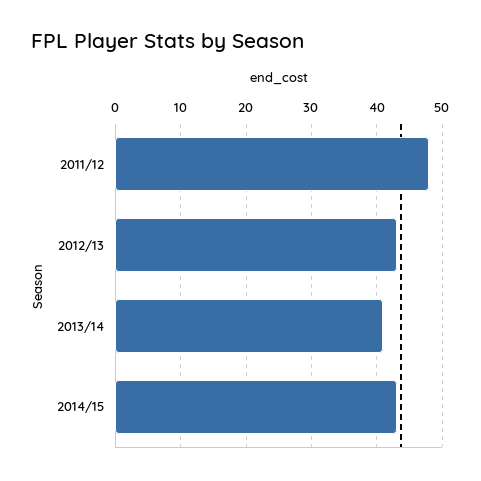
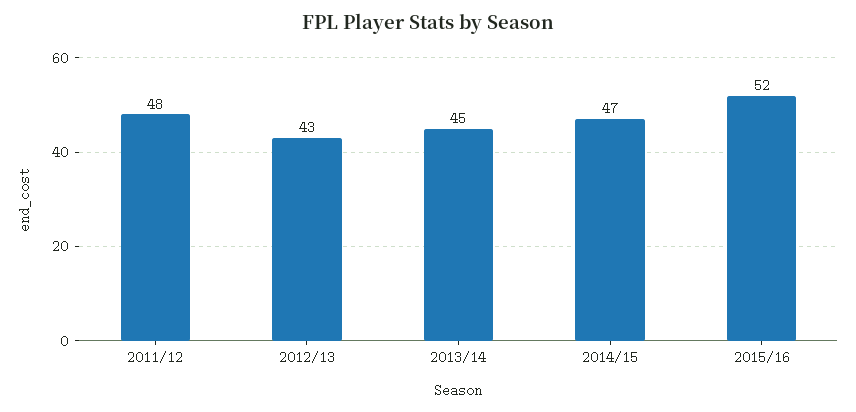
2013/14: 41 -> 45
2014/15: 43 -> 47
2015/16: none -> 52

